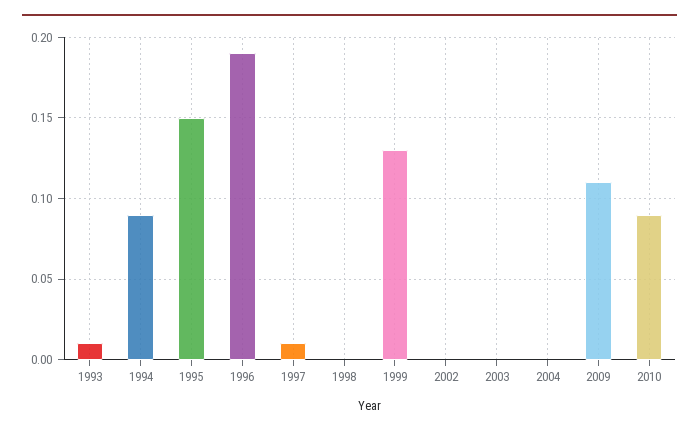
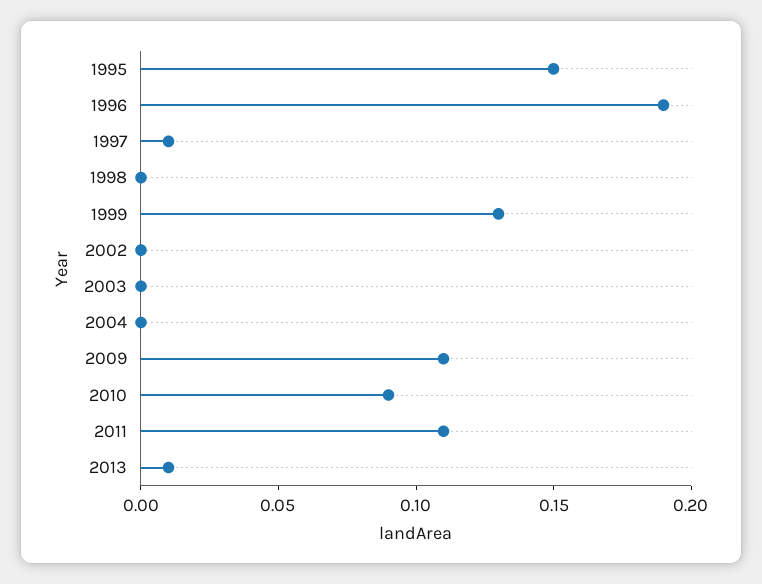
1993: 0.01 -> none
1994: 0.09 -> none
2011: none -> 0.11
2013: none -> 0.01

